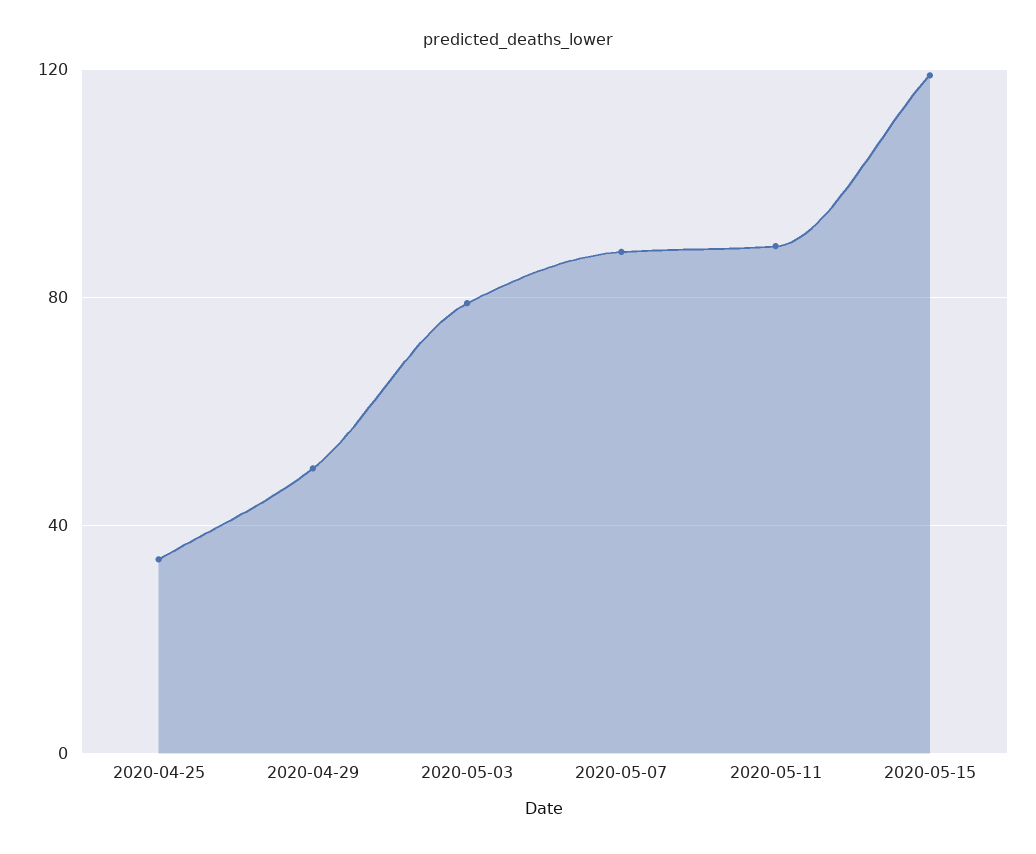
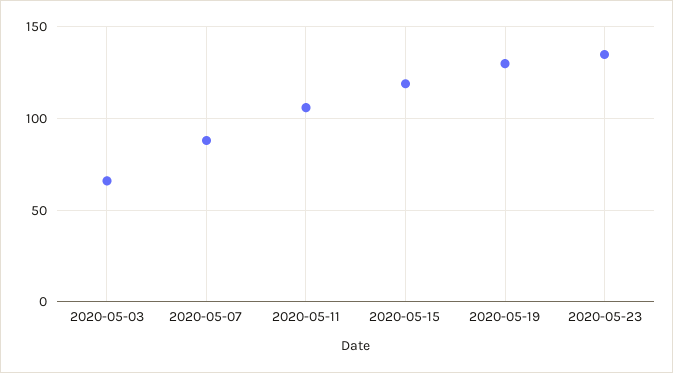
2020-04-25: 35 -> none
2020-04-29: 50 -> none
2020-05-03: 80 -> 65
2020-05-11: 90 -> 105
2020-05-19: none -> 130
2020-05-23: none -> 135

